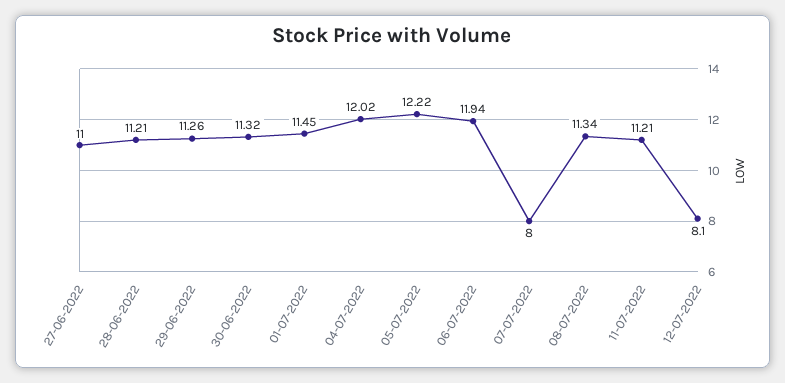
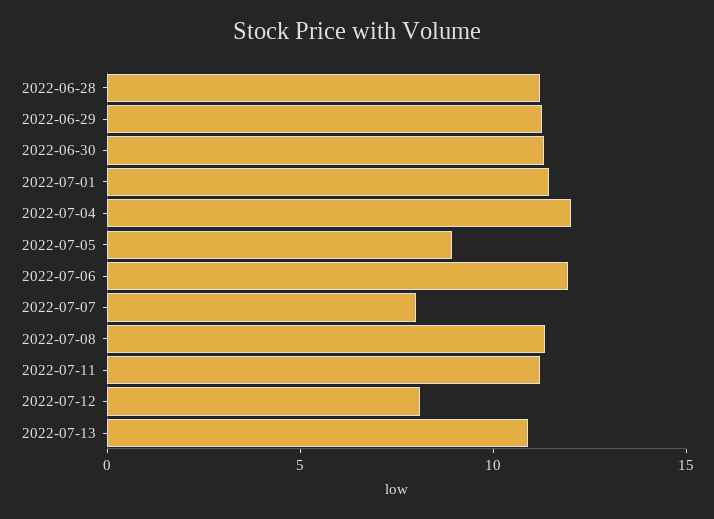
27-06-2022: 11 -> none
05-07-2022: 12.22 -> 9
2022-07-13: none -> 11

